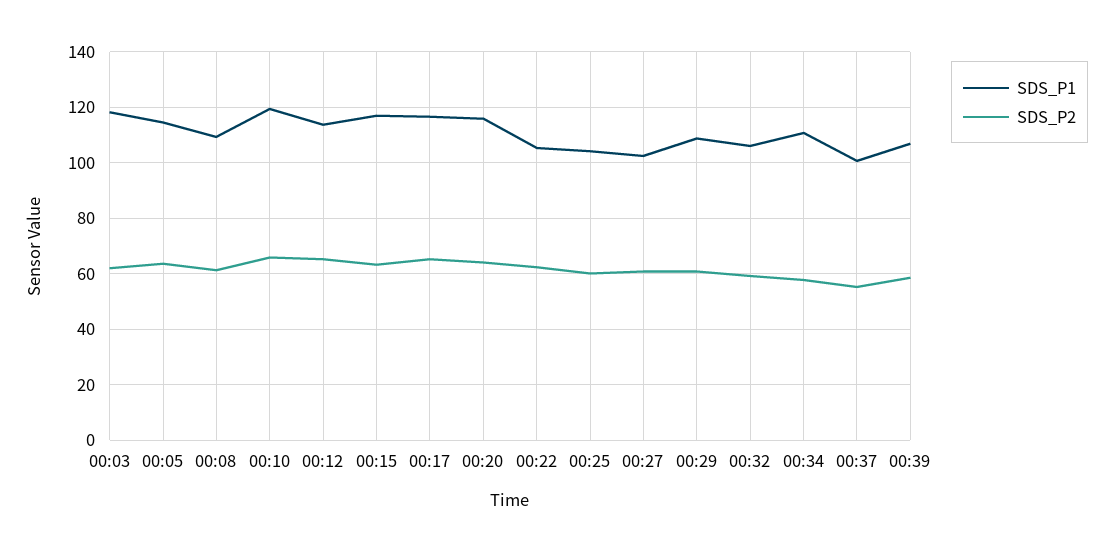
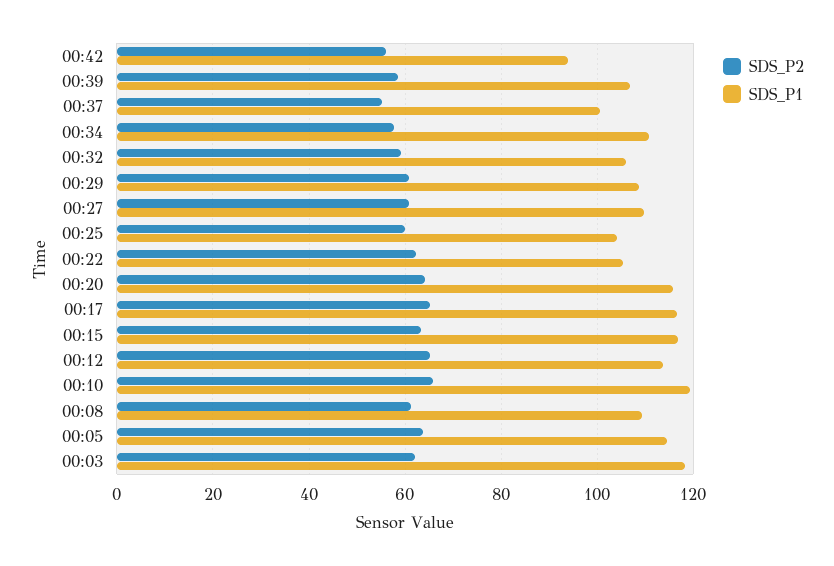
SDS_P1, 00:27: 102.5 -> 110
SDS_P2, 00:42: none -> 56
SDS_P1, 00:42: none -> 94

